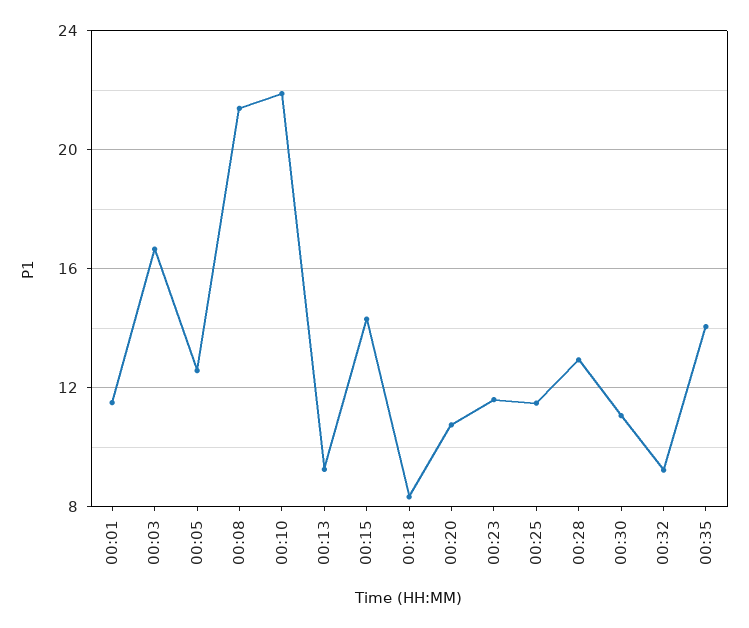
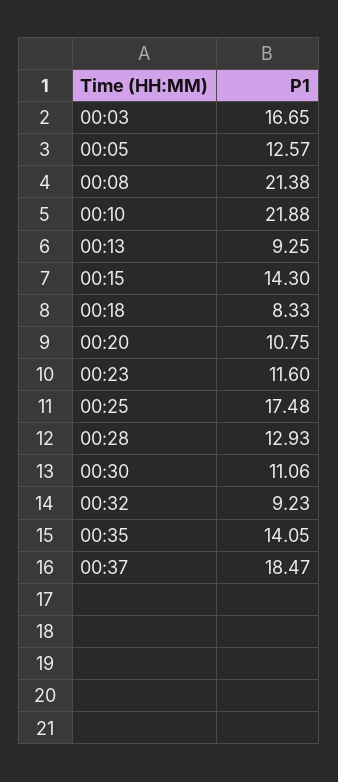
00:01: 11.5 -> none
00:25: 11.5 -> 17.48
00:37: none -> 18.47

